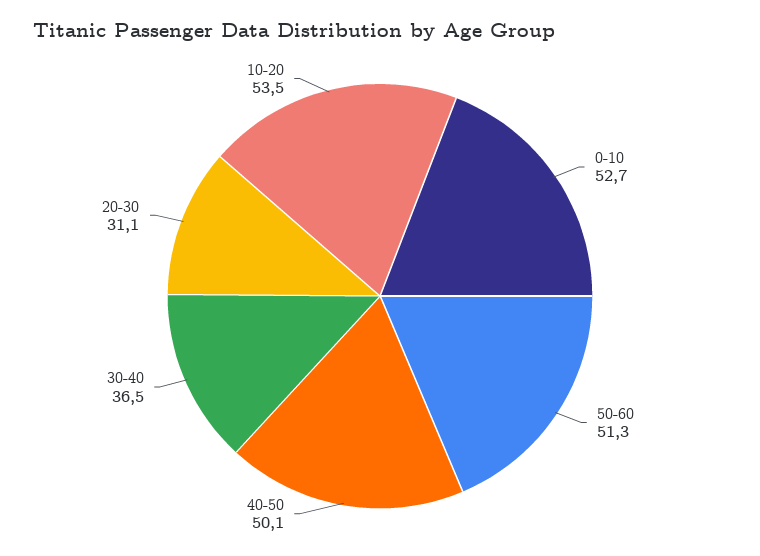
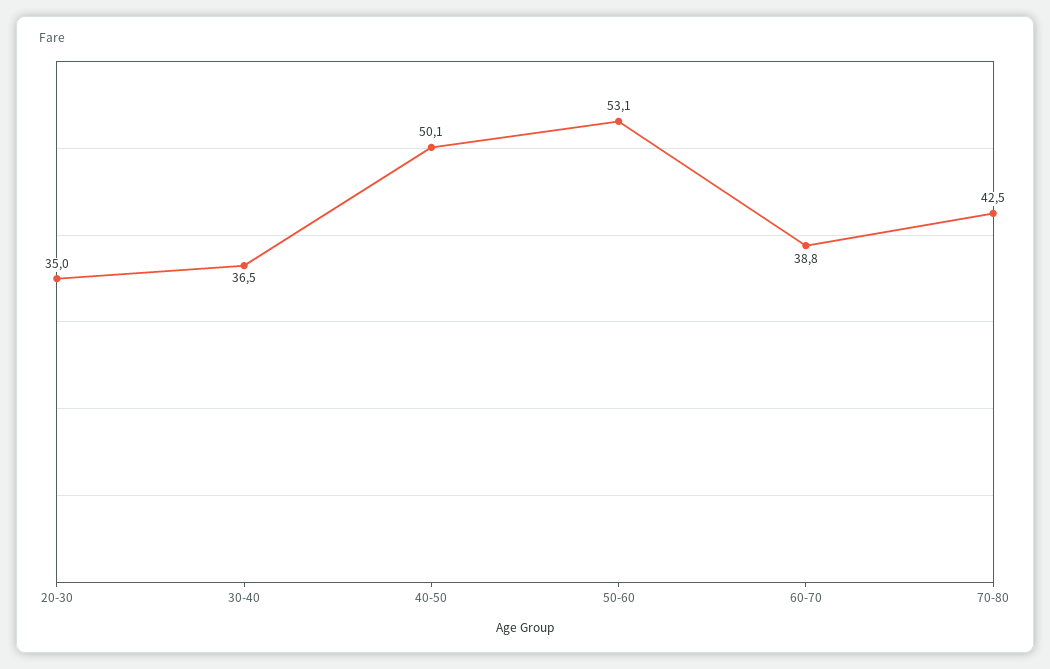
0-10: 52.7 -> none
50-60: 51.3 -> 53.1
20-30: 31.1 -> 35
10-20: 53.5 -> none
60-70: none -> 38.8
70-80: none -> 42.5

